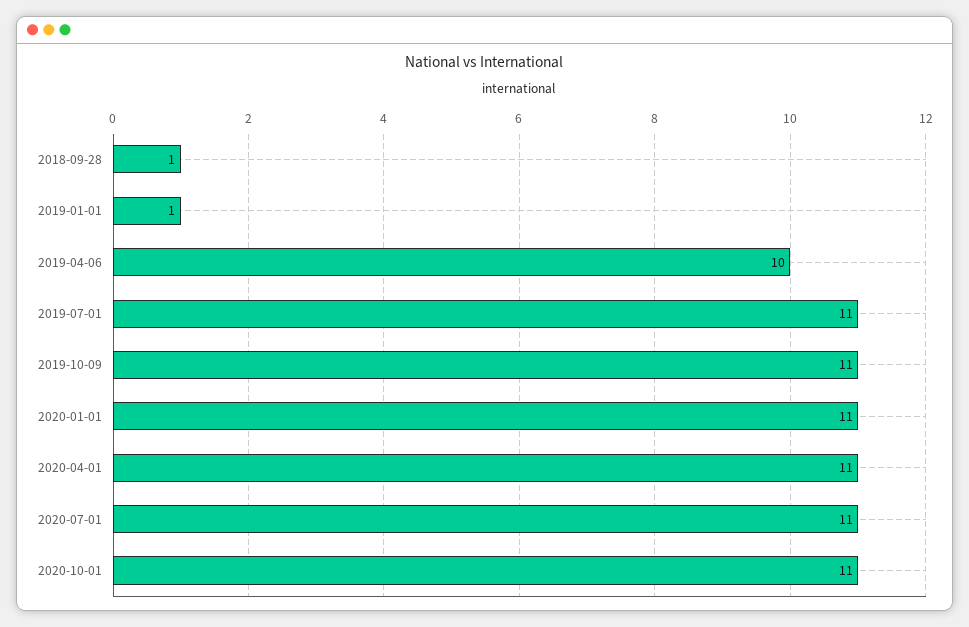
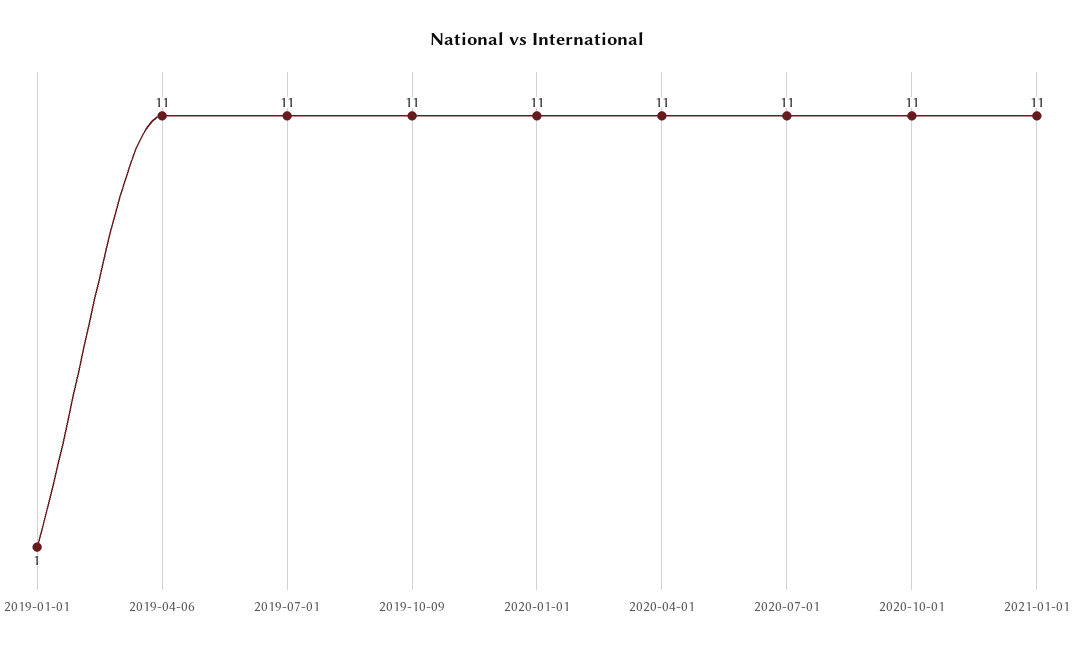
2018-09-28: 1 -> none
2019-04-06: 10 -> 11
2021-01-01: none -> 11

